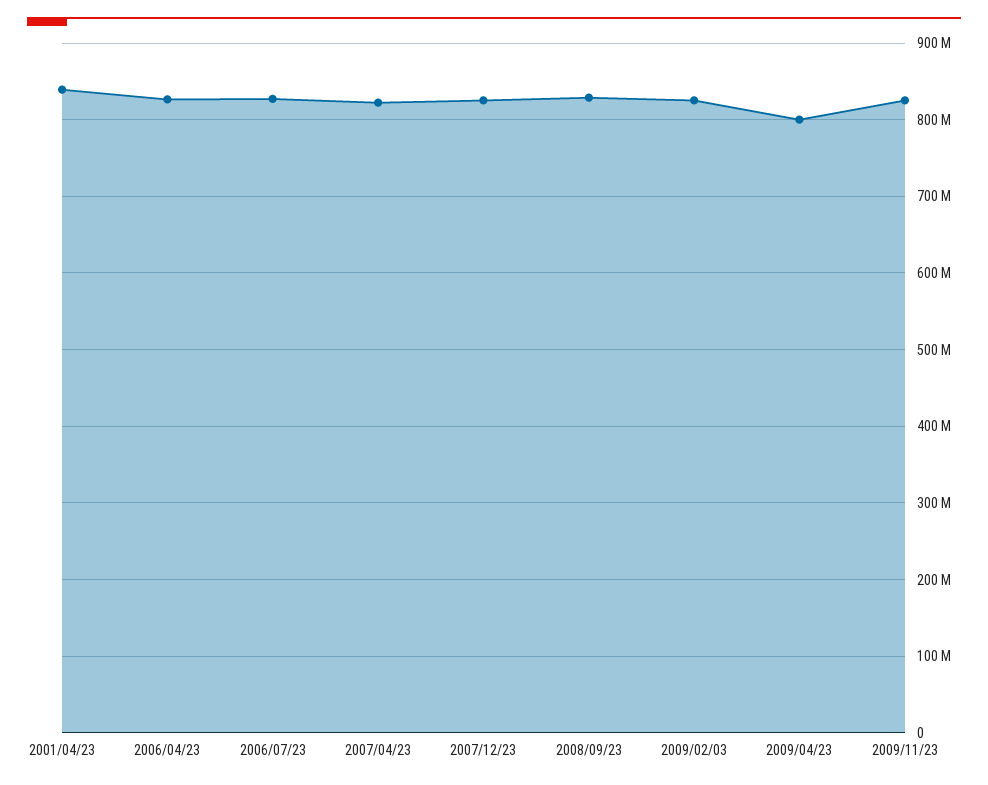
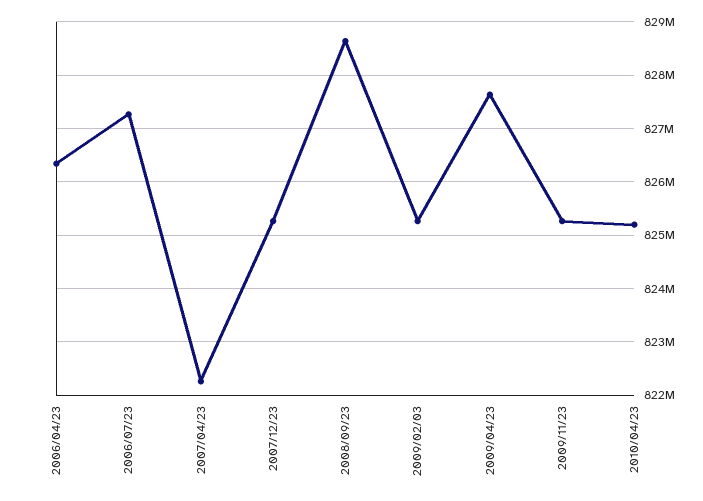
2001/04/23: 840000000 -> none
2009/04/23: 800000000 -> 827600000
2010/04/23: none -> 825200000

